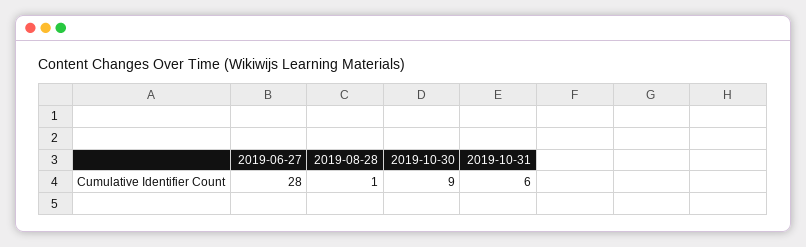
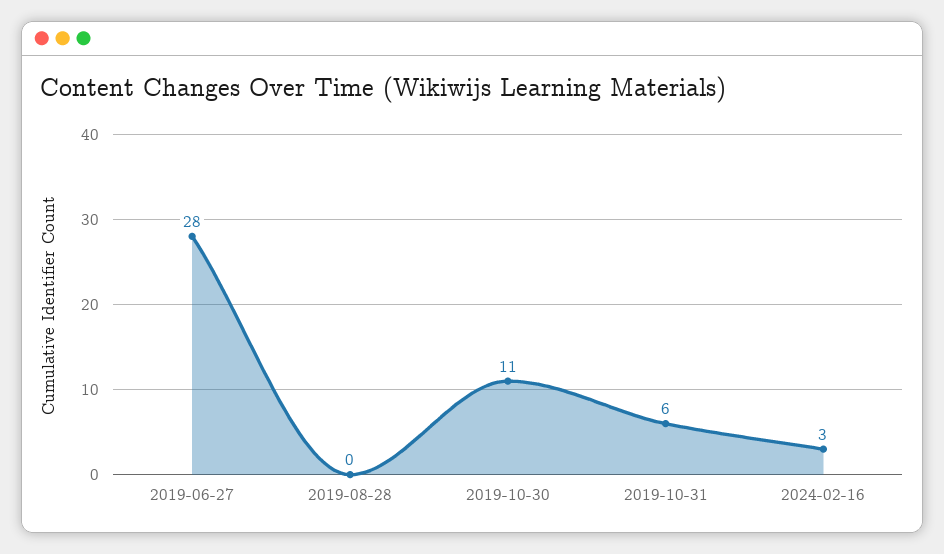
2019-08-28: 1 -> 0
2019-10-30: 9 -> 11
2024-02-16: none -> 3

